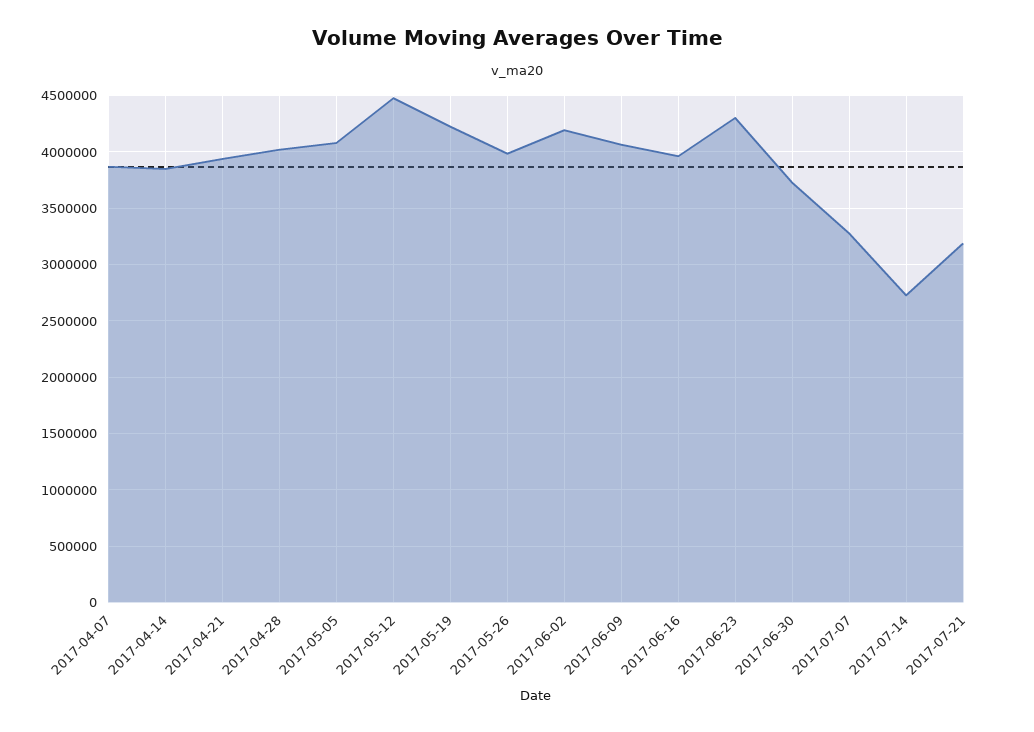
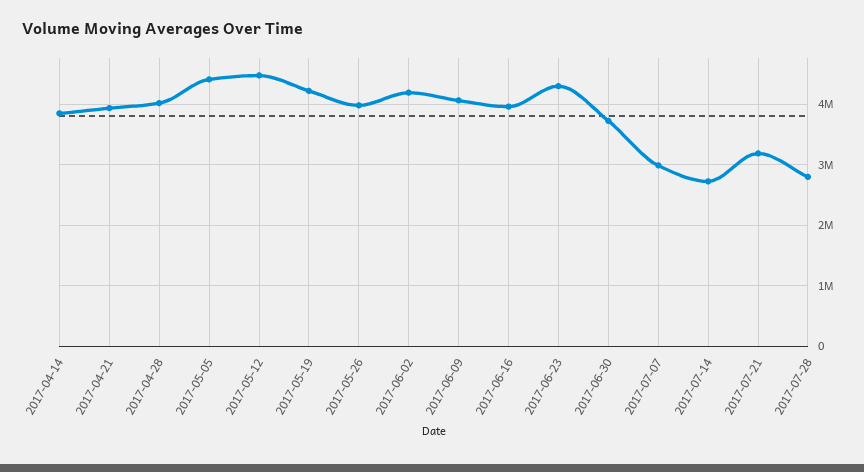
2017-04-07: 3900000 -> none
2017-05-05: 4100000 -> 4400000
2017-07-07: 3300000 -> 3000000
2017-07-28: none -> 2800000

